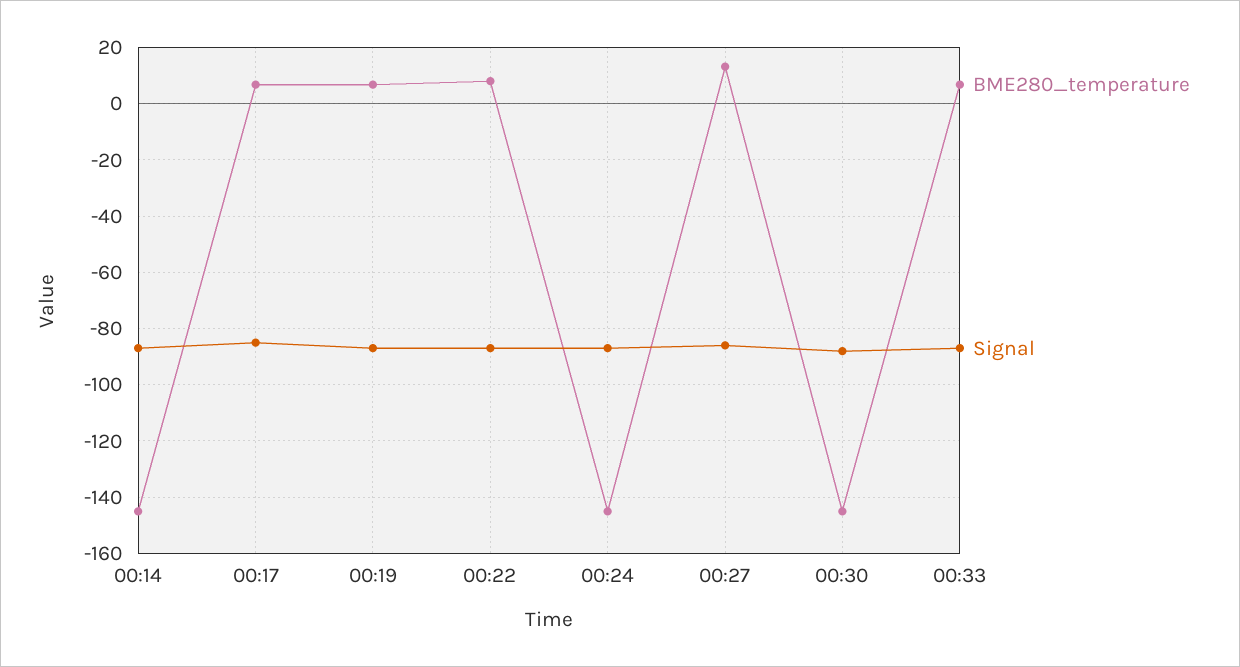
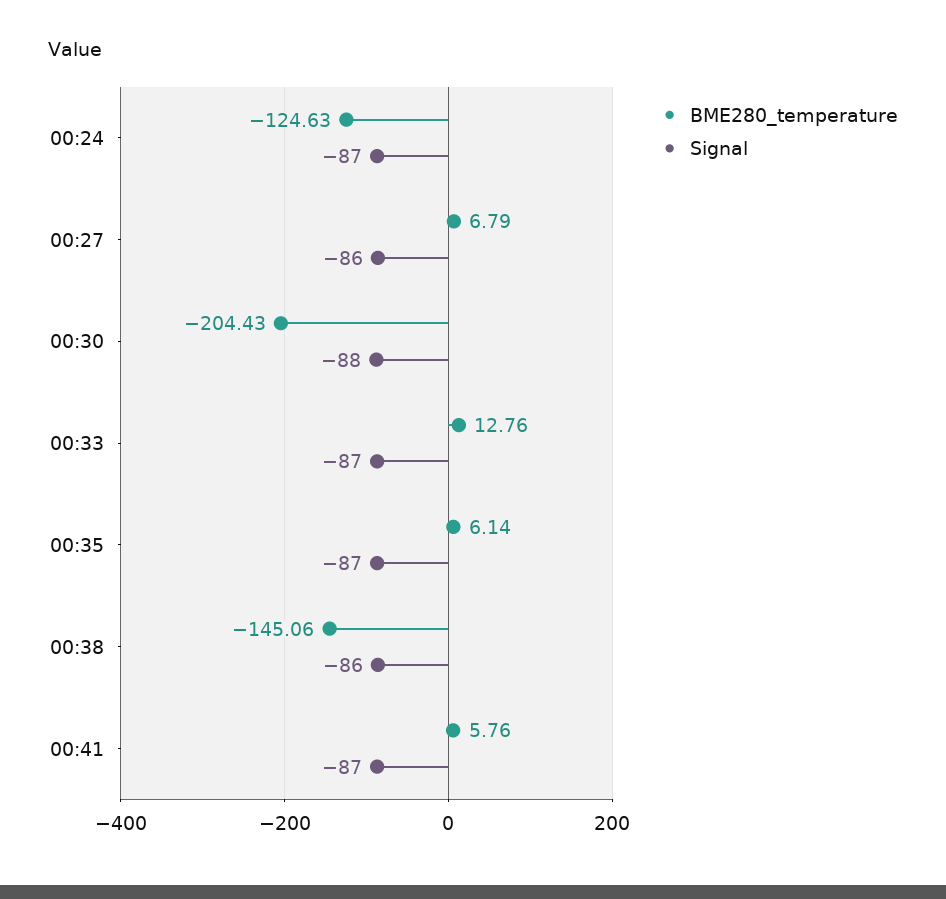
BME280_temperature, 00:14: -145 -> none
Signal, 00:14: -87.5 -> none
BME280_temperature, 00:17: 7.5 -> none
Signal, 00:17: -85 -> none
BME280_temperature, 00:19: 7.5 -> none
Signal, 00:19: -87.5 -> none
BME280_temperature, 00:22: 7.5 -> none
Signal, 00:22: -87.5 -> none
BME280_temperature, 00:24: -145 -> -124.63
BME280_temperature, 00:27: 12.5 -> 6.79
BME280_temperature, 00:30: -145 -> -204.43
BME280_temperature, 00:33: 7.5 -> 12.76
BME280_temperature, 00:35: none -> 6.14
Signal, 00:35: none -> -87
BME280_temperature, 00:38: none -> -145.06
Signal, 00:38: none -> -86
BME280_temperature, 00:41: none -> 5.76
Signal, 00:41: none -> -87

